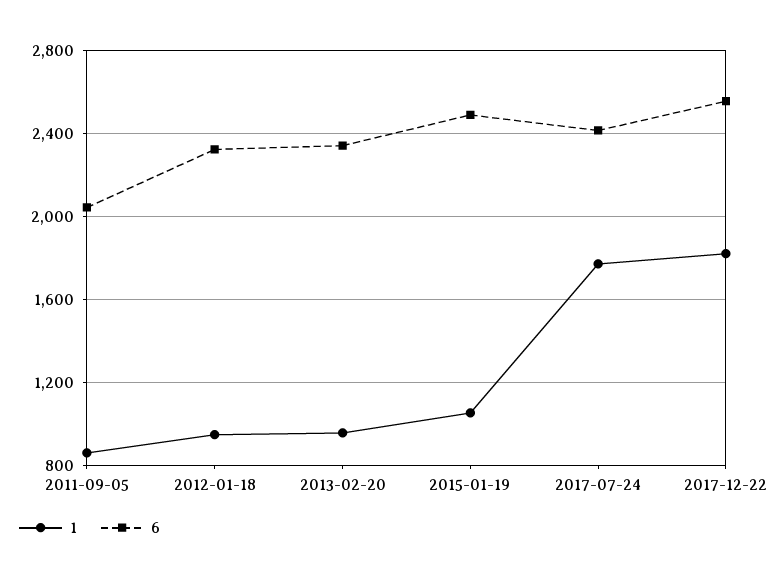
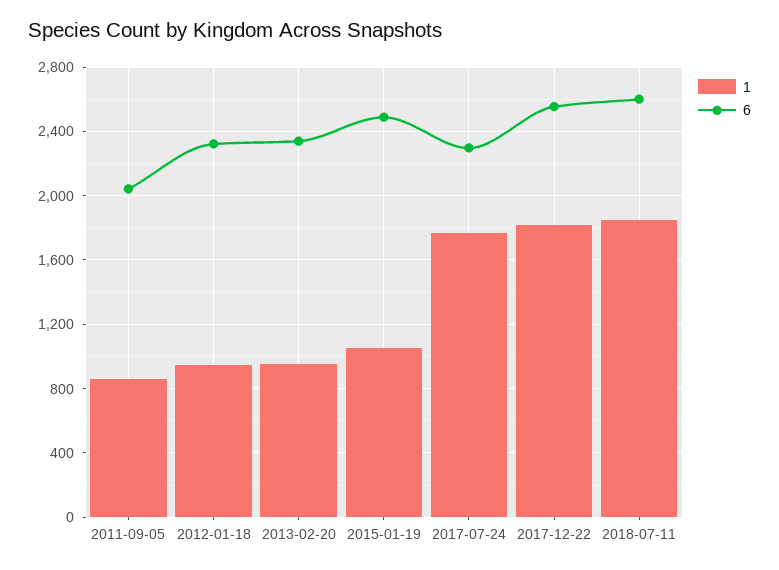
6, 2017-07-24: 2400 -> 2300
1, 2018-07-11: none -> 1850
6, 2018-07-11: none -> 2600

